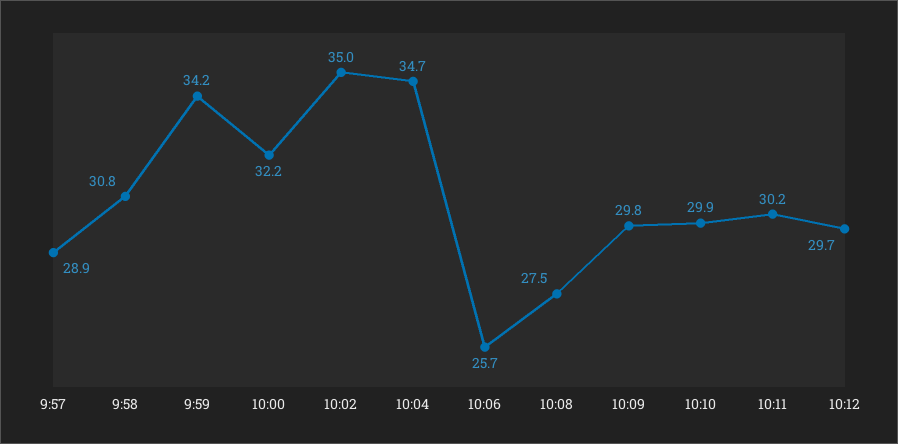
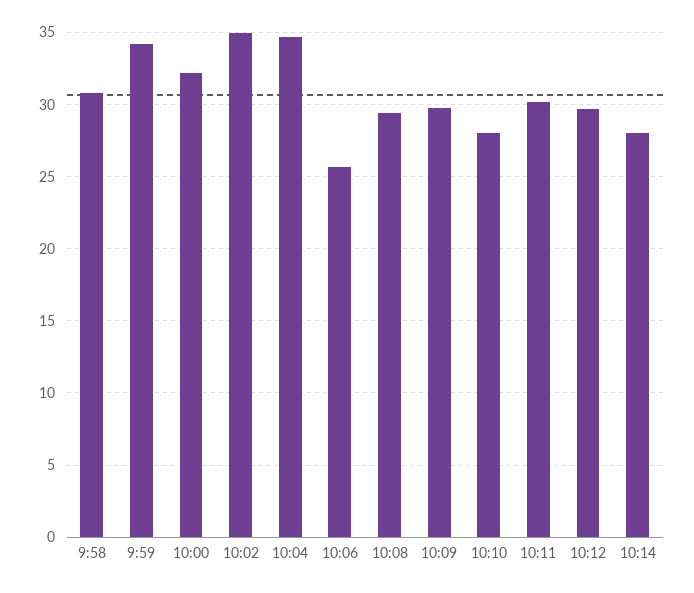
9:57: 28.9 -> none
10:08: 27.5 -> 29.5
10:10: 29.9 -> 28
10:14: none -> 28

